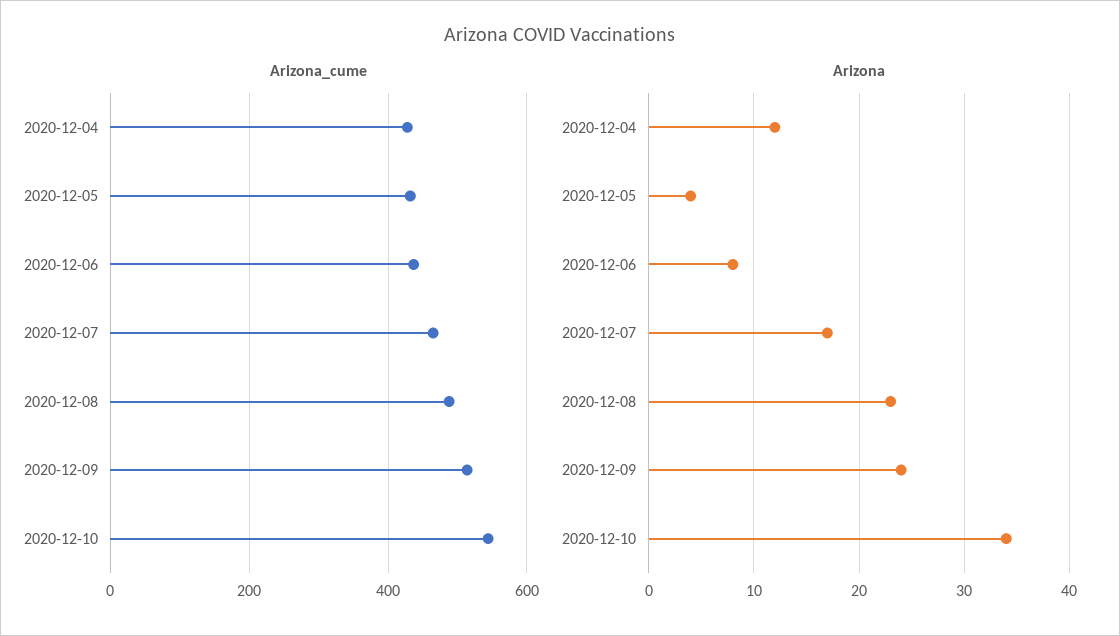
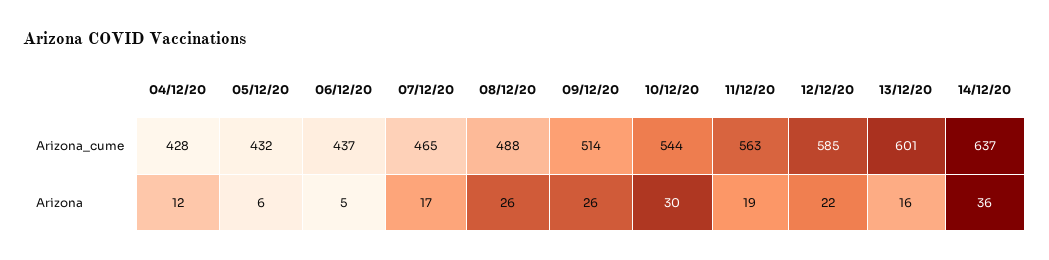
Arizona, 2020-12-05: 4 -> 6
Arizona, 2020-12-06: 8 -> 5
Arizona, 2020-12-08: 23 -> 26
Arizona, 2020-12-09: 24 -> 26
Arizona, 2020-12-10: 34 -> 30
Arizona_cume, 11/12/20: none -> 563
Arizona_cume, 12/12/20: none -> 585
Arizona_cume, 13/12/20: none -> 601
Arizona_cume, 14/12/20: none -> 637
Arizona, 11/12/20: none -> 19
Arizona, 12/12/20: none -> 22
Arizona, 13/12/20: none -> 16
Arizona, 14/12/20: none -> 36

